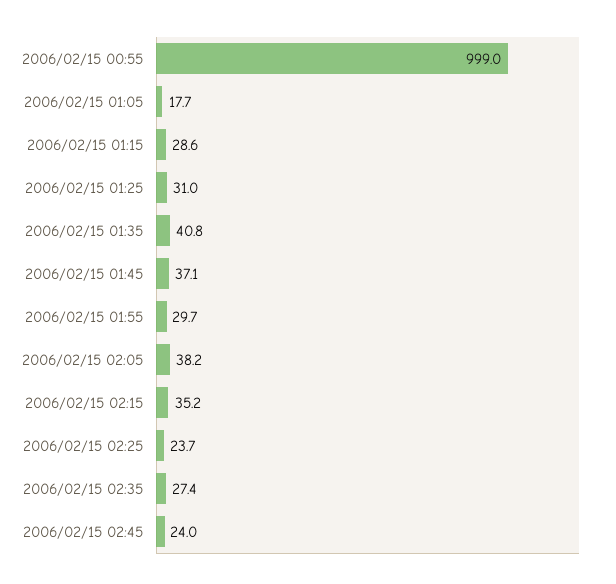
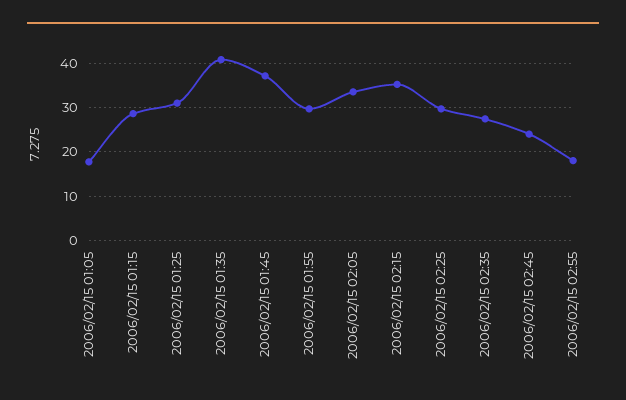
2006/02/15 00:55: 999 -> none
2006/02/15 02:05: 38.2 -> 34
2006/02/15 02:25: 23.7 -> 30
2006/02/15 02:55: none -> 18

